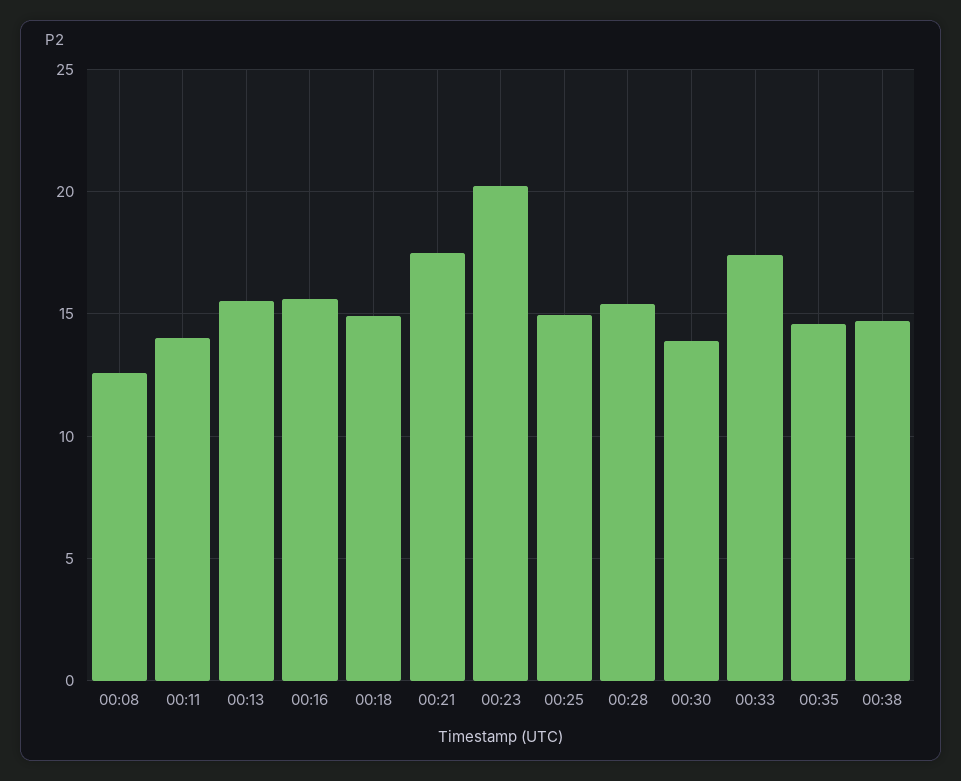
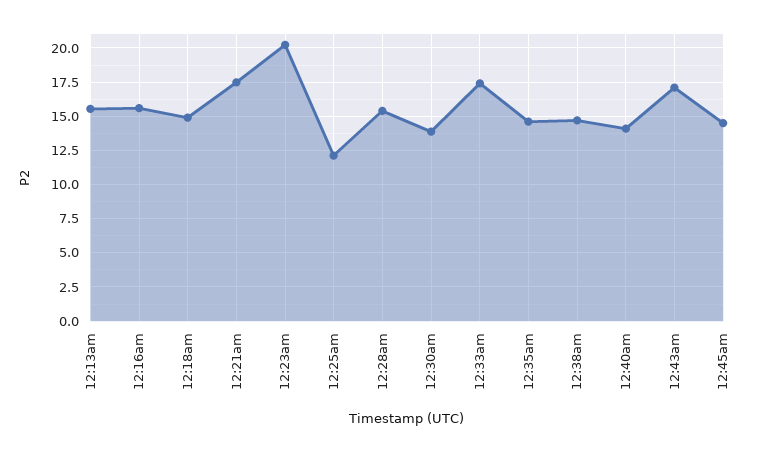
00:08: 12.5 -> none
00:11: 14 -> none
00:25: 15 -> 12
12:40am: none -> 14
12:43am: none -> 17
12:45am: none -> 14.5

